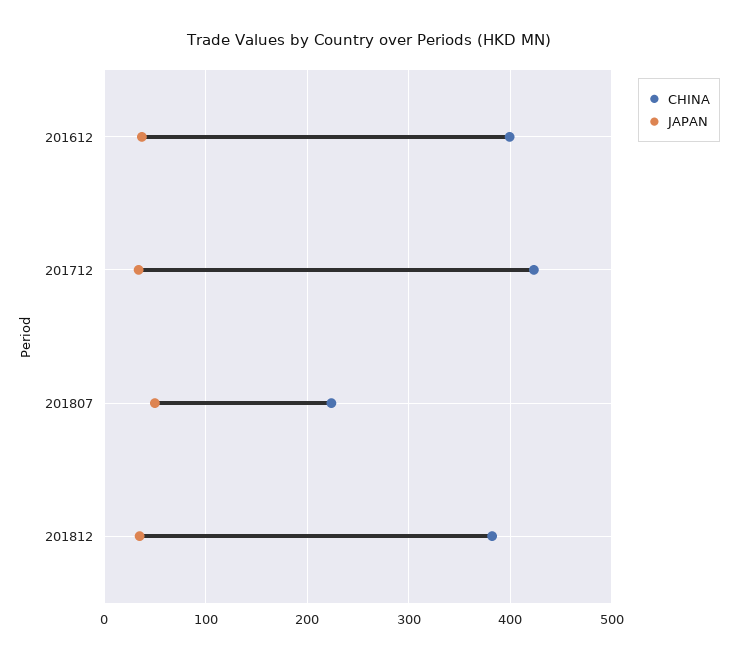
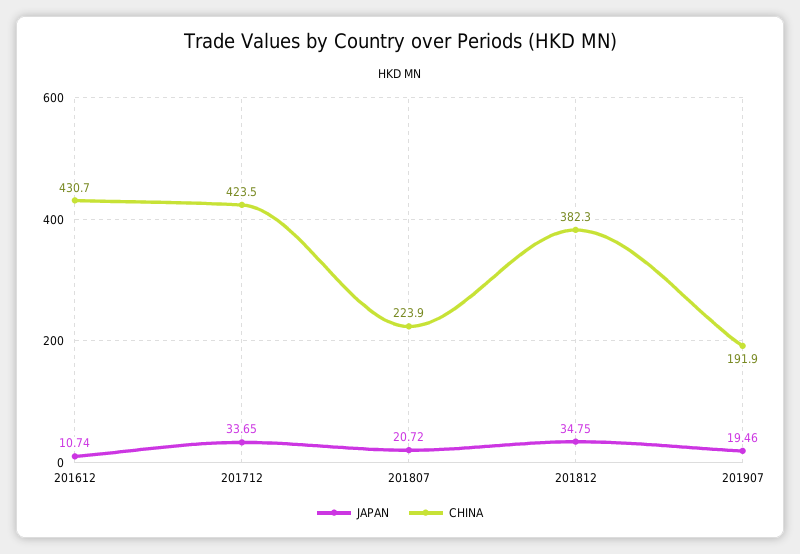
CHINA, 201612: 400 -> 430.7
JAPAN, 201612: 40 -> 10.74
JAPAN, 201807: 50 -> 20.72
JAPAN, 201907: none -> 19.46
CHINA, 201907: none -> 191.9

